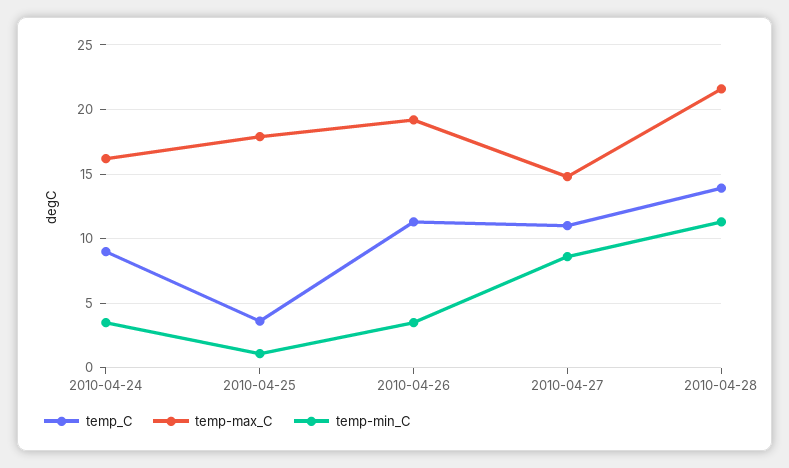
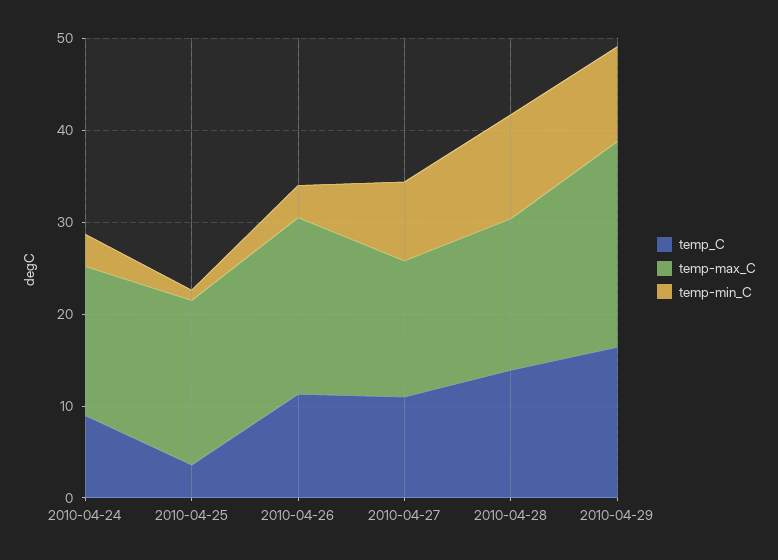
temp-max_C, 2010-04-28: 21.5 -> 16
temp_C, 2010-04-29: none -> 16
temp-max_C, 2010-04-29: none -> 22
temp-min_C, 2010-04-29: none -> 10

